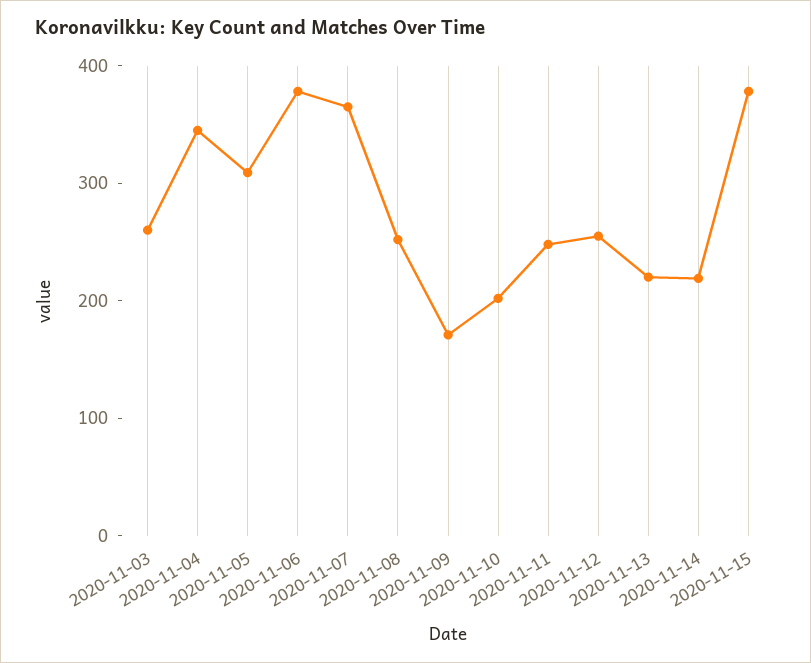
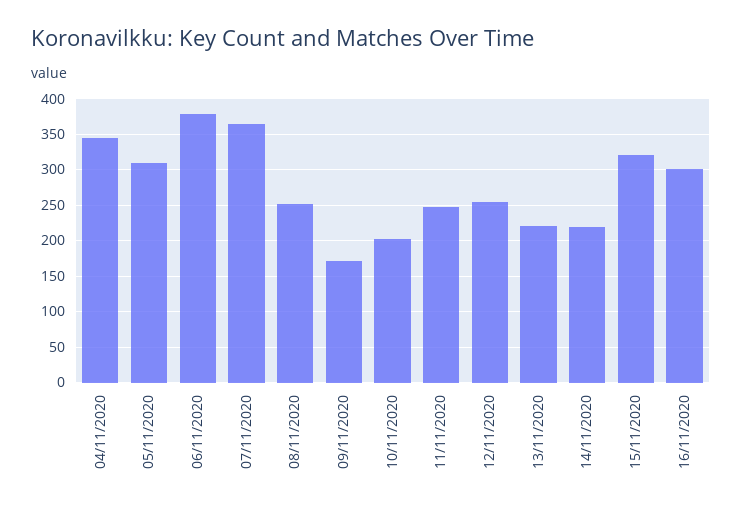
2020-11-03: 260 -> none
2020-11-15: 380 -> 320
16/11/2020: none -> 300

